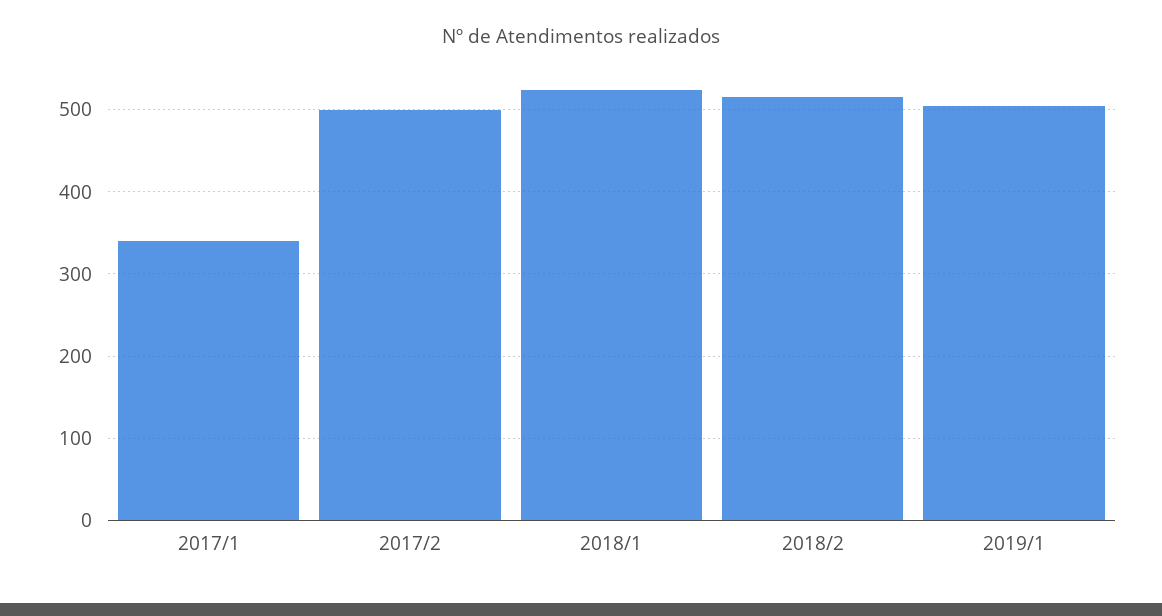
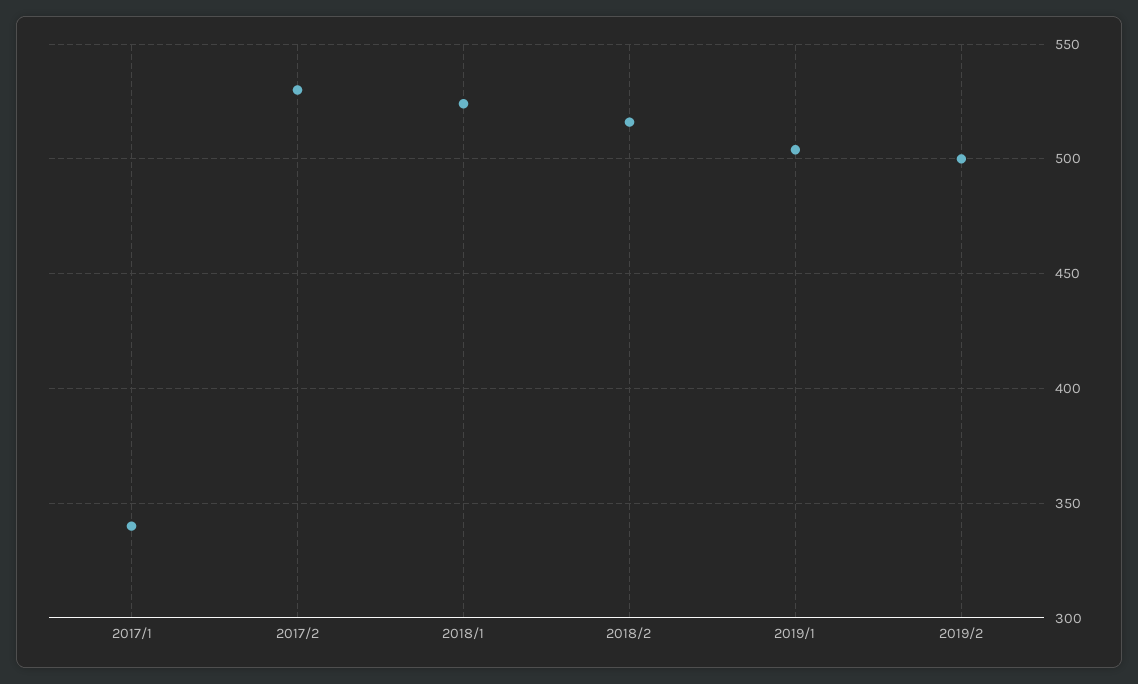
2017/2: 500 -> 530
2019/2: none -> 500

